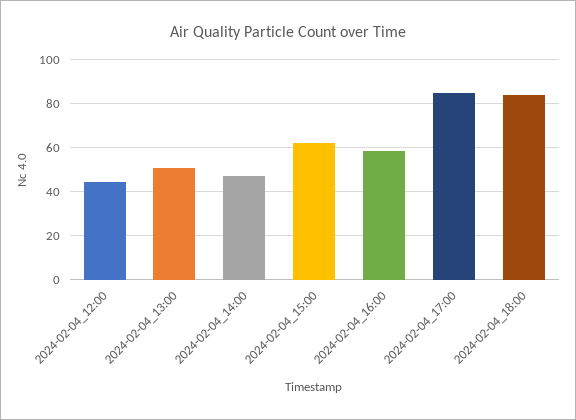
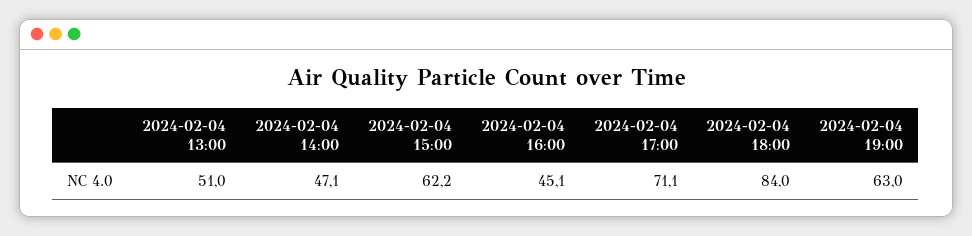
2024-02-04_12:00: 45 -> none
2024-02-04_16:00: 60 -> 45.1
2024-02-04_17:00: 85 -> 71.1
2024-02-04 19:00: none -> 63

